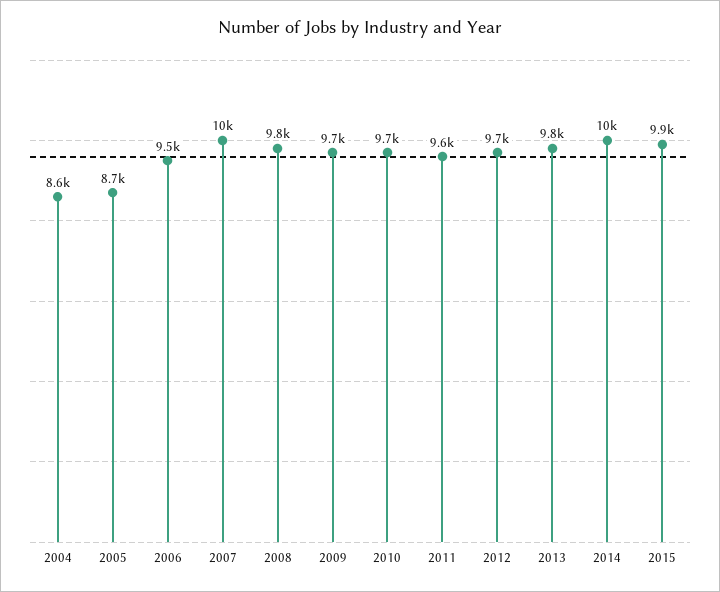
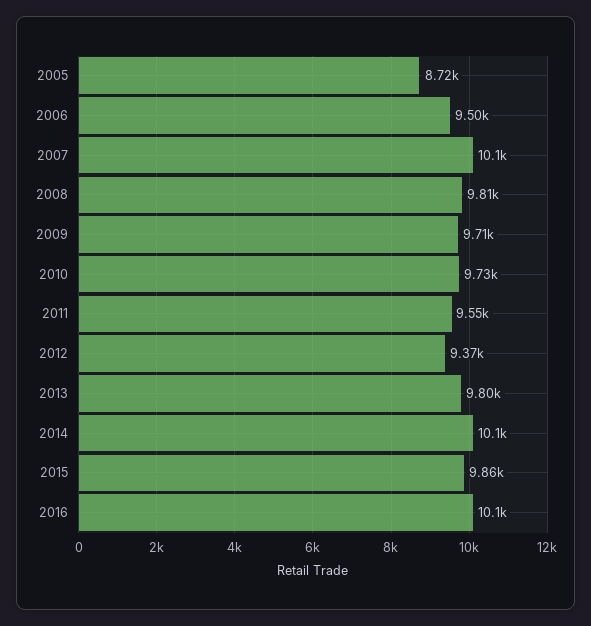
2004: 8600 -> none
2012: 9700 -> 9370
2016: none -> 10100

